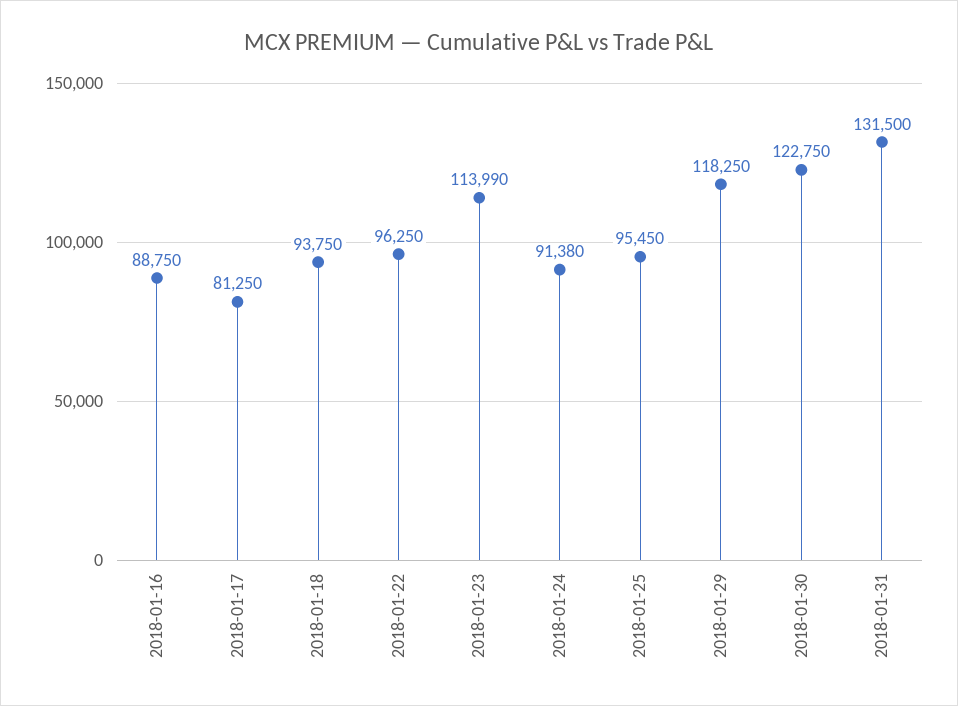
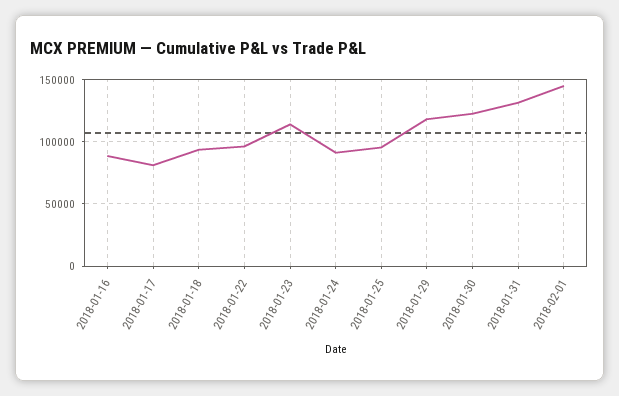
2018-02-01: none -> 145000

